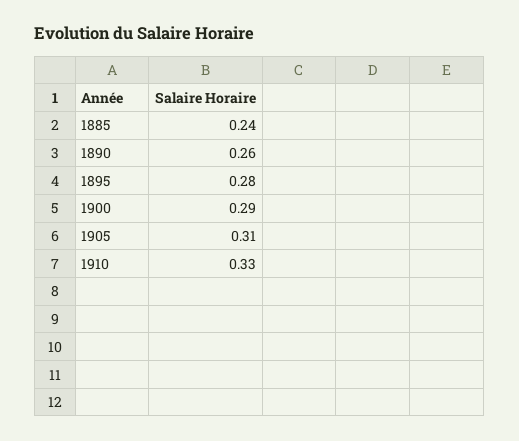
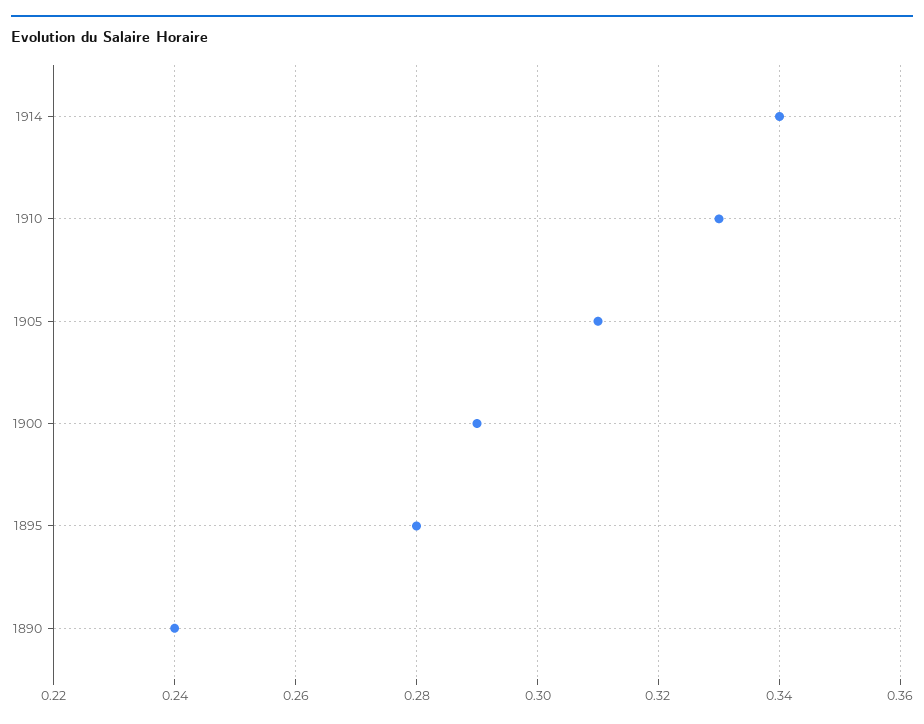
1885: 0.24 -> none
1890: 0.26 -> 0.24
1914: none -> 0.34

